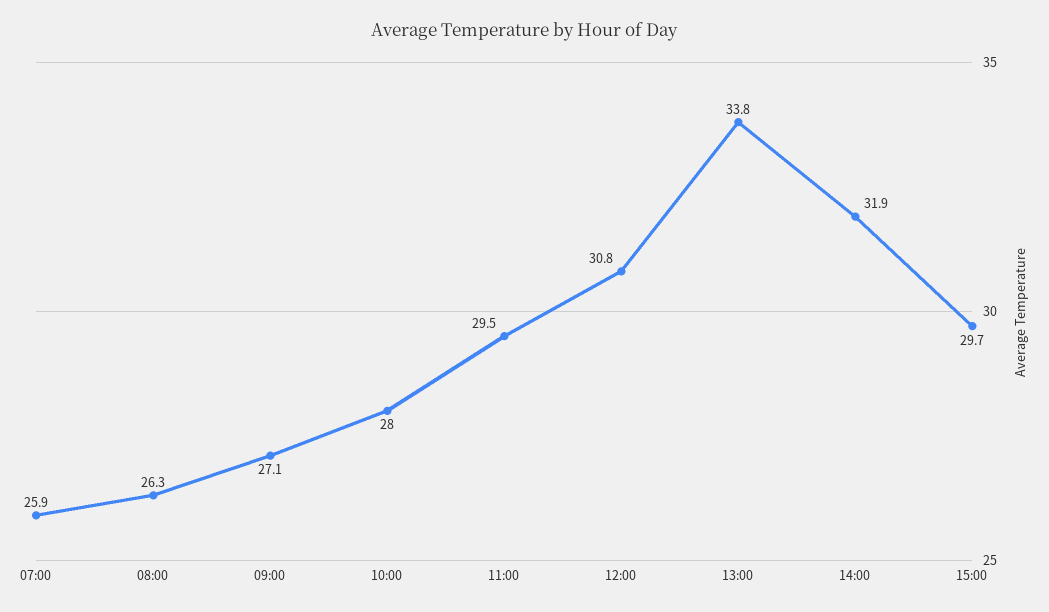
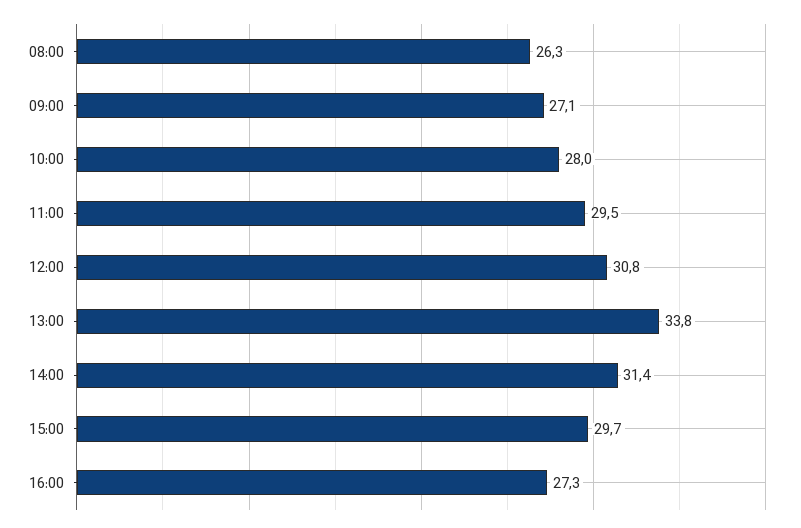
07:00: 25.9 -> none
14:00: 31.9 -> 31.4
16:00: none -> 27.3

